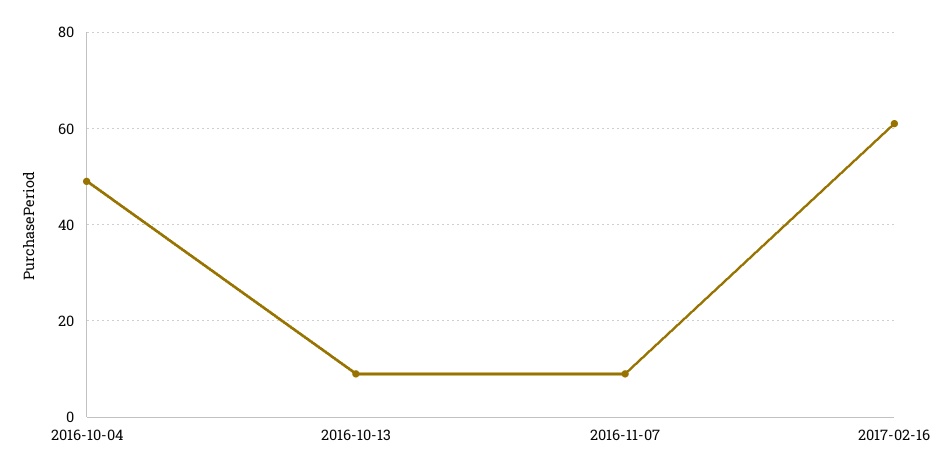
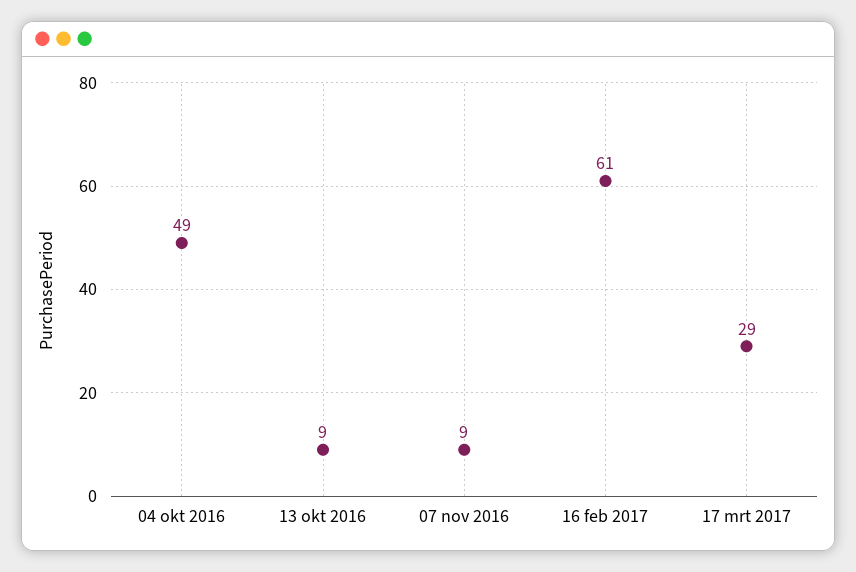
17 mrt 2017: none -> 29

